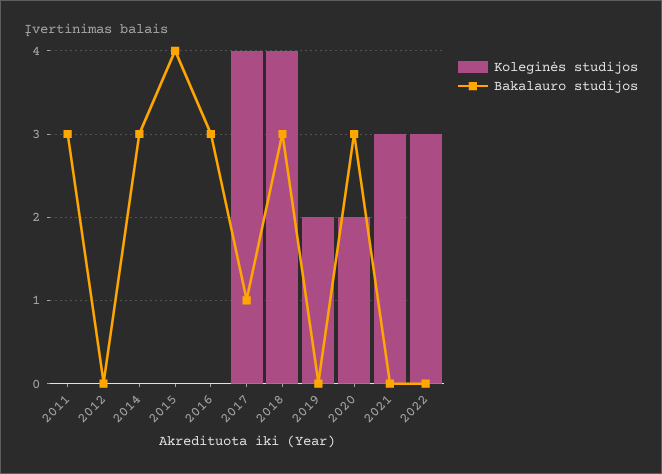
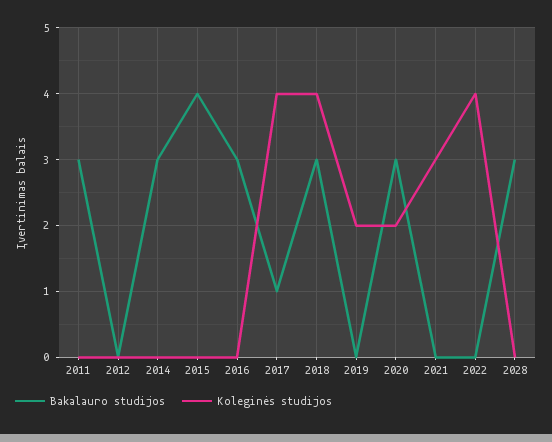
Koleginės studijos, 2022: 3 -> 4
Bakalauro studijos, 2028: none -> 3
Koleginės studijos, 2028: none -> 0

